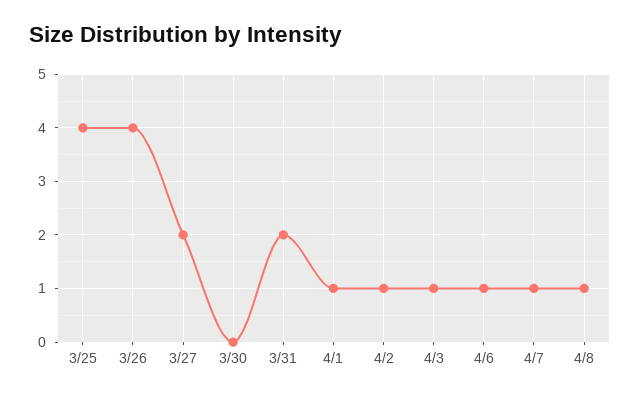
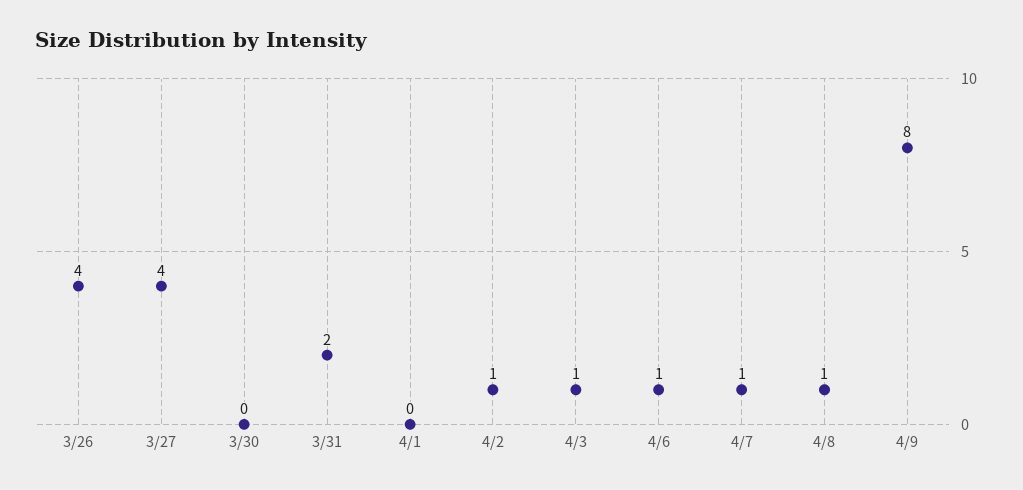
3/25: 4 -> none
3/27: 2 -> 4
4/1: 1 -> 0
4/9: none -> 8

